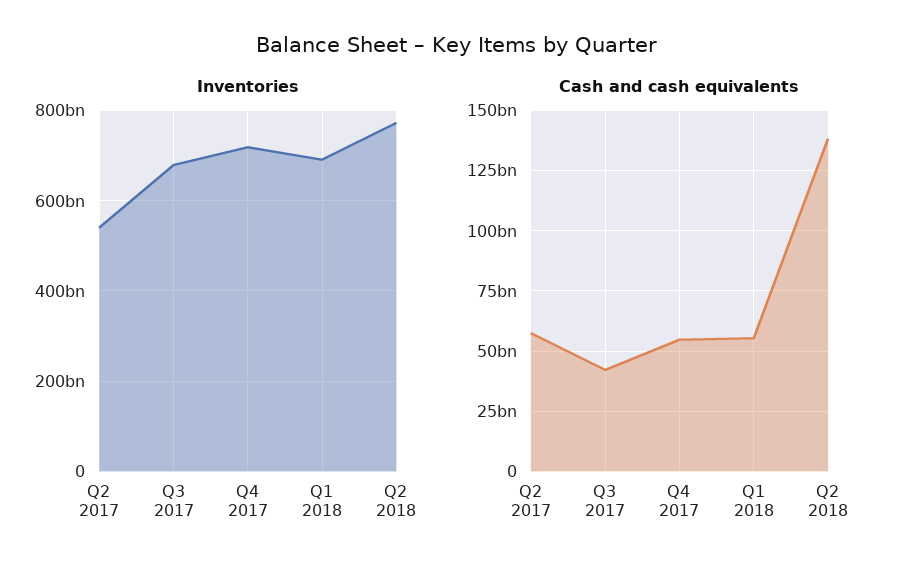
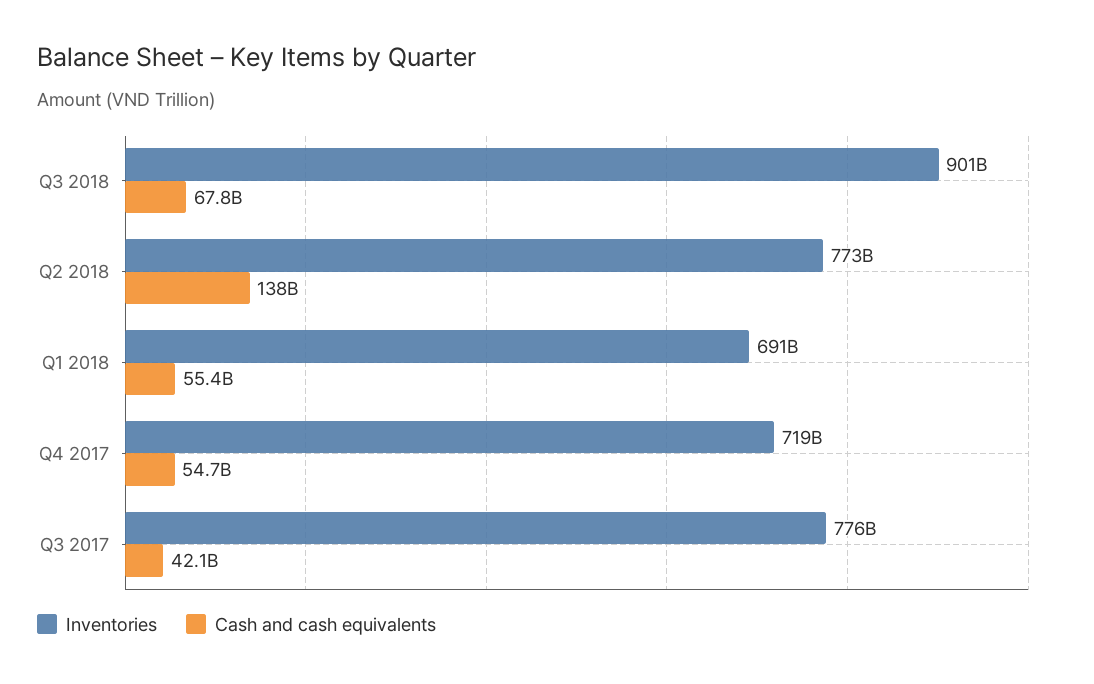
Inventories, Q2 2017: 540000000000 -> none
Inventories, Q3 2017: 680000000000 -> 776000000000
Cash and cash equivalents, Q2 2017: 57500000000 -> none
Inventories, Q3 2018: none -> 901000000000
Cash and cash equivalents, Q3 2018: none -> 67800000000

